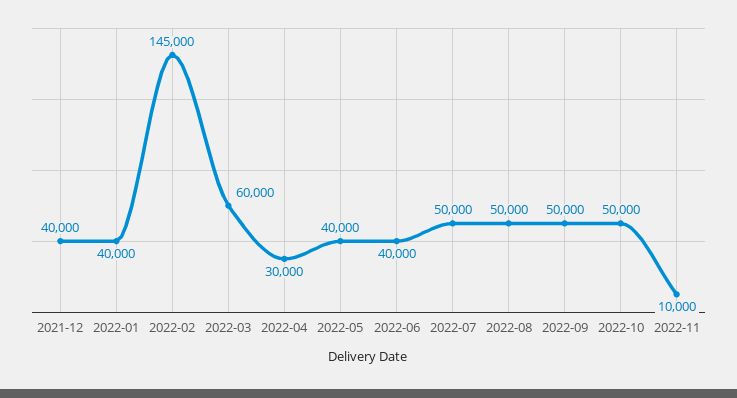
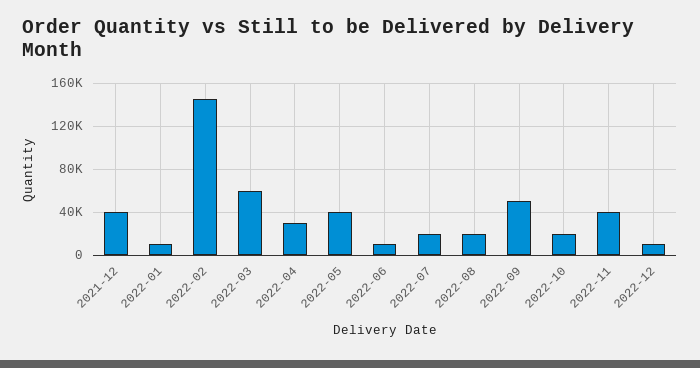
2022-01: 40000 -> 10000
2022-06: 40000 -> 10000
2022-07: 50000 -> 20000
2022-08: 50000 -> 20000
2022-10: 50000 -> 20000
2022-11: 10000 -> 40000
2022-12: none -> 10000

